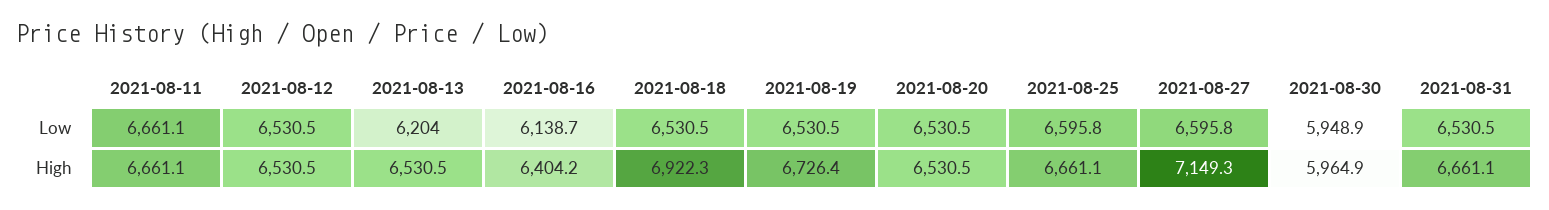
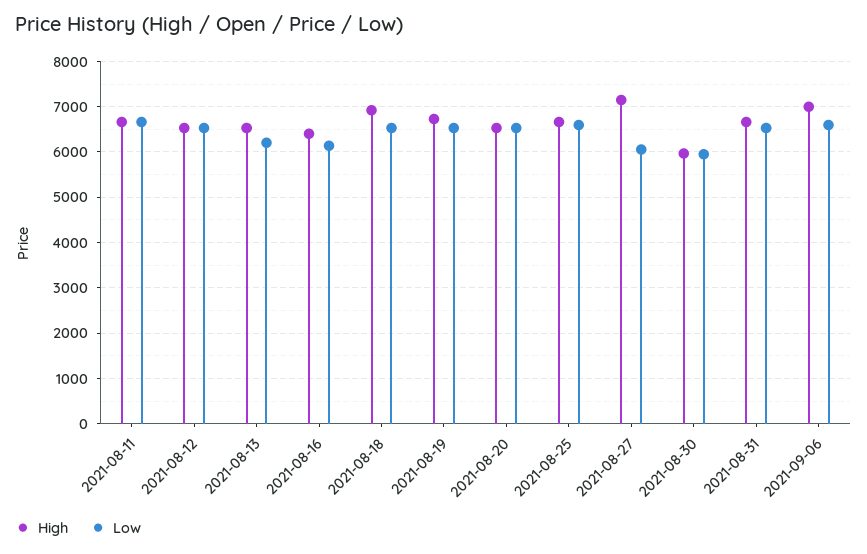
Low, 2021-08-27: 6595.8 -> 6000
High, 2021-09-06: none -> 7000
Low, 2021-09-06: none -> 6600

